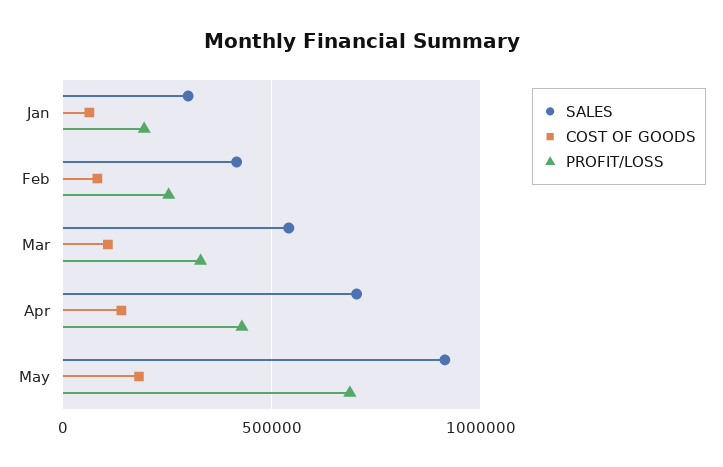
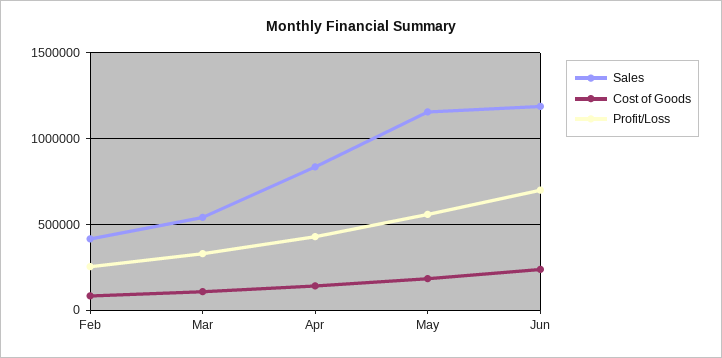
SALES, Jan: 300000 -> none
COST OF GOODS, Jan: 50000 -> none
PROFIT/LOSS, Jan: 200000 -> none
SALES, Apr: 700000 -> 850000
SALES, May: 900000 -> 1150000
PROFIT/LOSS, May: 700000 -> 550000
SALES, Jun: none -> 1200000
COST OF GOODS, Jun: none -> 250000
PROFIT/LOSS, Jun: none -> 700000

